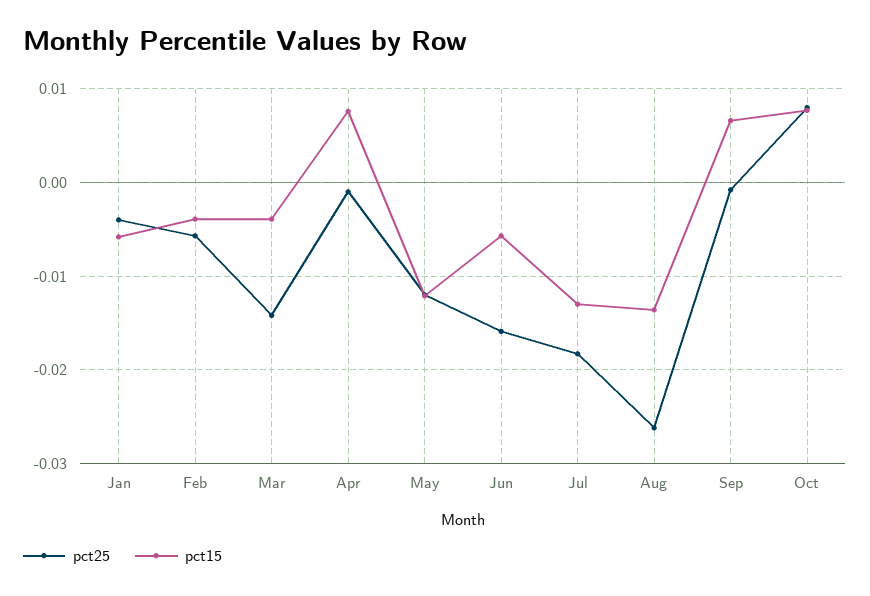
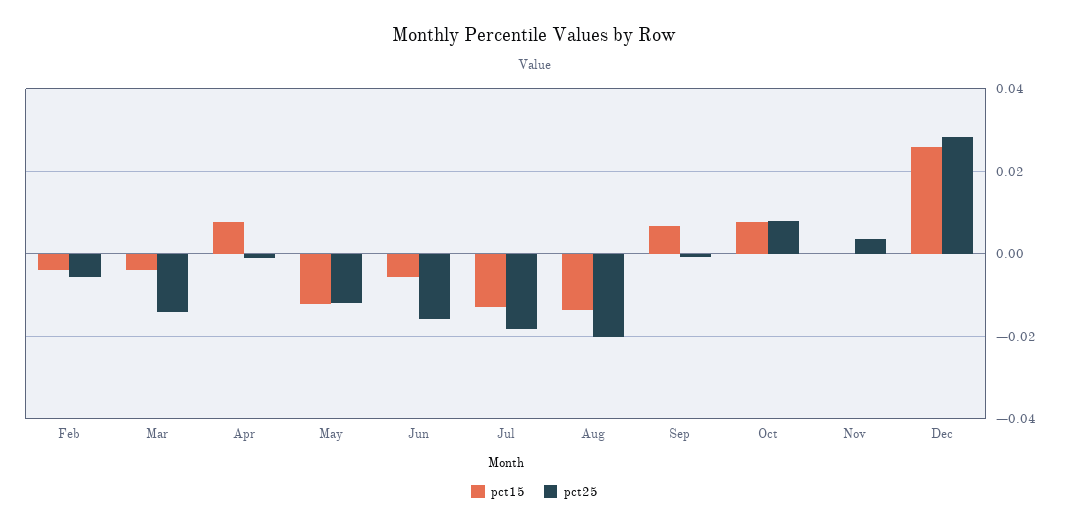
pct25, Jan: -0.004 -> none
pct15, Jan: -0.006 -> none
pct25, Aug: -0.026 -> -0.02
pct15, Nov: none -> 0
pct25, Nov: none -> 0.004
pct15, Dec: none -> 0.026
pct25, Dec: none -> 0.028

